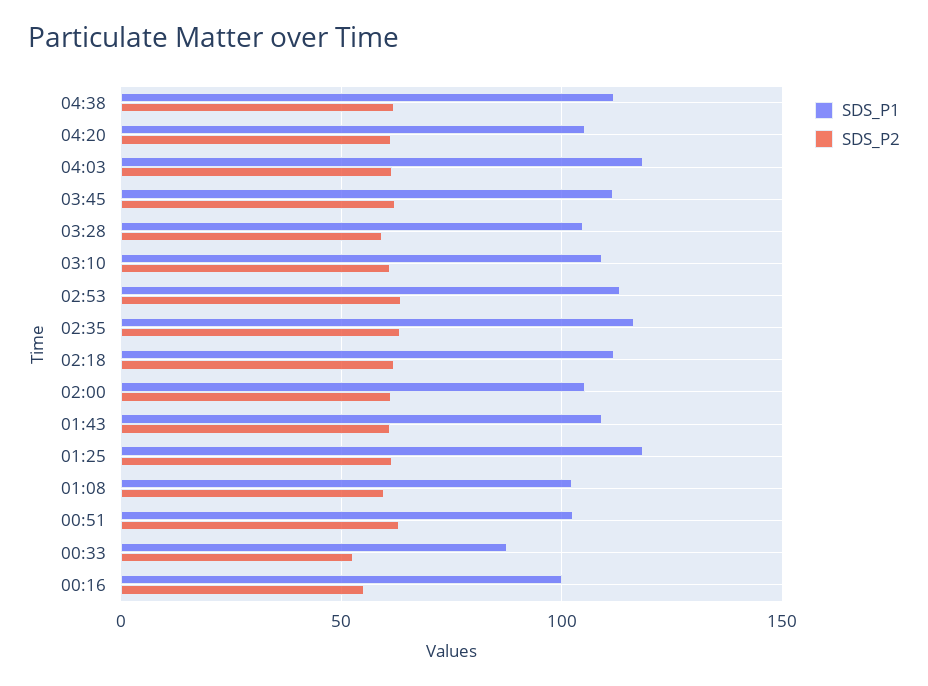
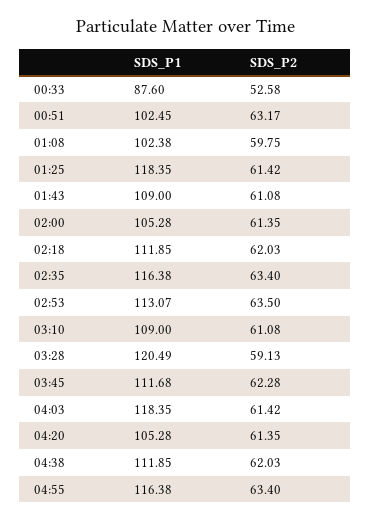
SDS_P1, 03:28: 105 -> 120.49
SDS_P1, 00:16: 100 -> none
SDS_P2, 00:16: 55 -> none
SDS_P1, 04:55: none -> 116.38
SDS_P2, 04:55: none -> 63.4

